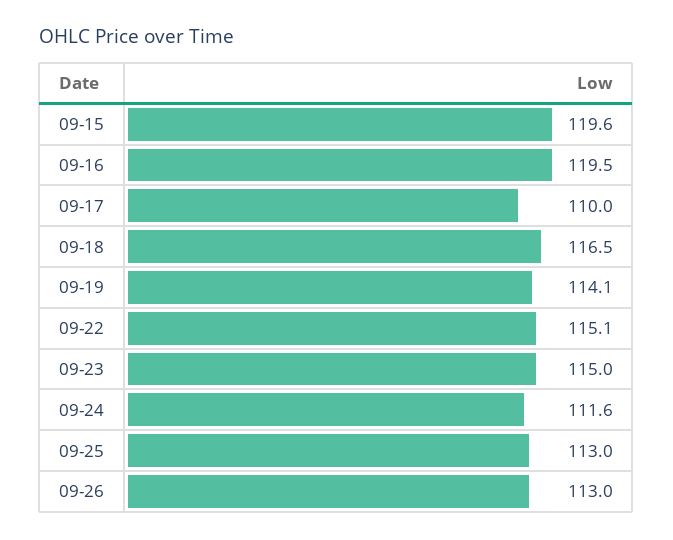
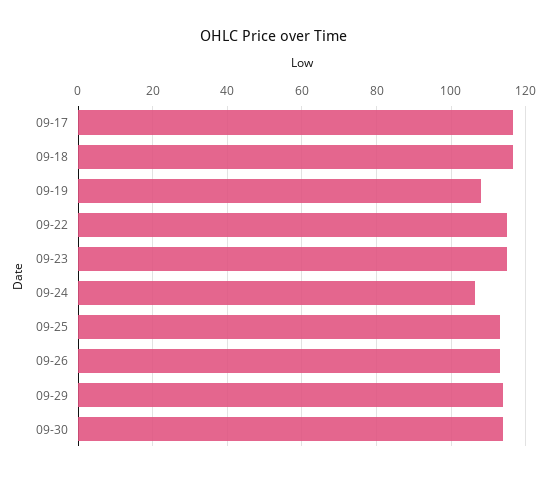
09-15: 119.6 -> none
09-16: 119.5 -> none
09-17: 110 -> 116
09-19: 114.1 -> 108
09-24: 111.6 -> 106
09-29: none -> 114
09-30: none -> 114

